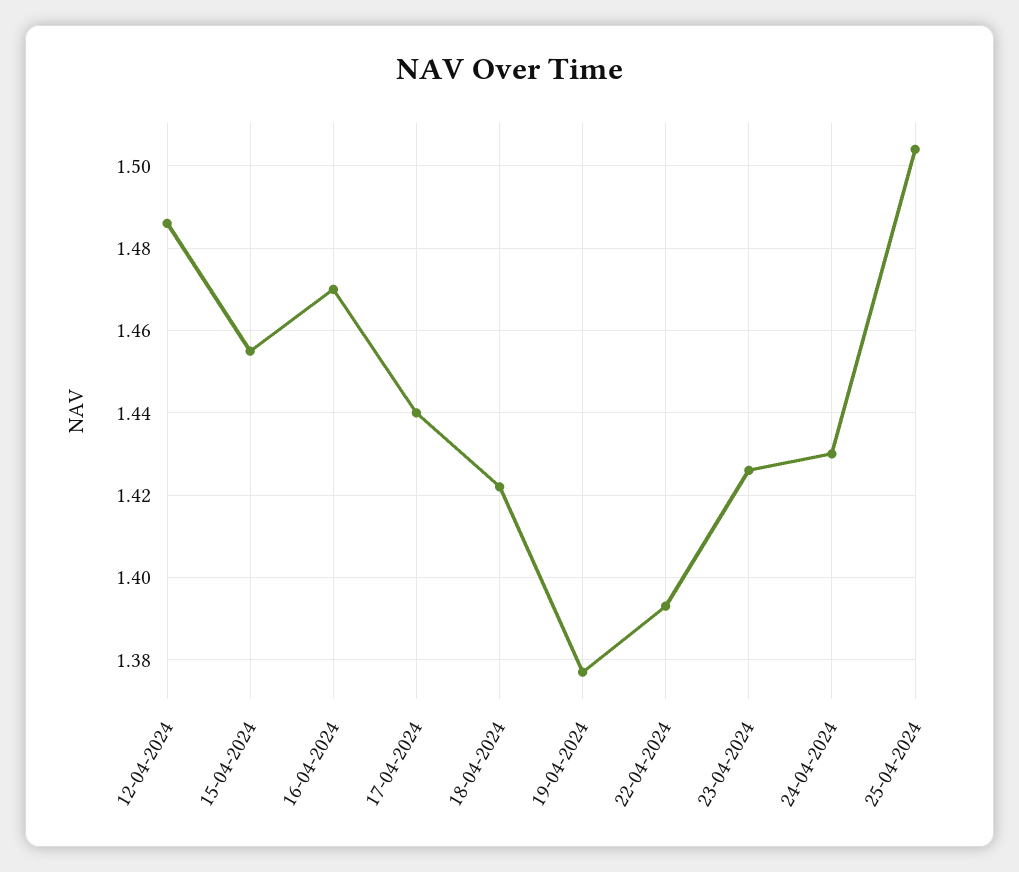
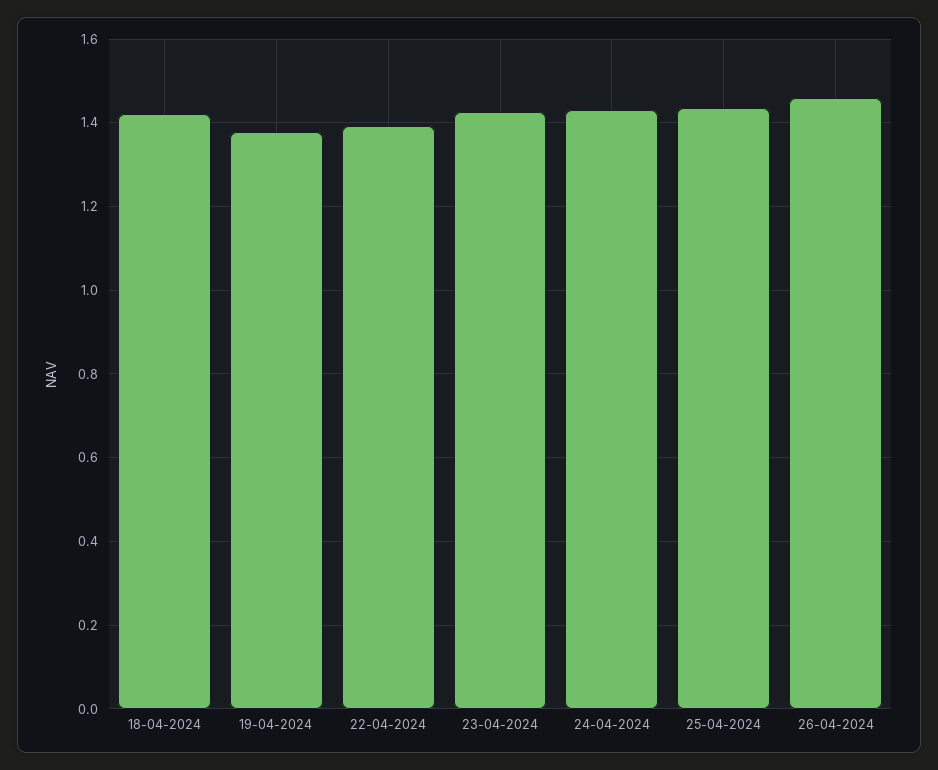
12-04-2024: 1.485 -> none
15-04-2024: 1.455 -> none
16-04-2024: 1.47 -> none
17-04-2024: 1.44 -> none
25-04-2024: 1.505 -> 1.44
26-04-2024: none -> 1.46

